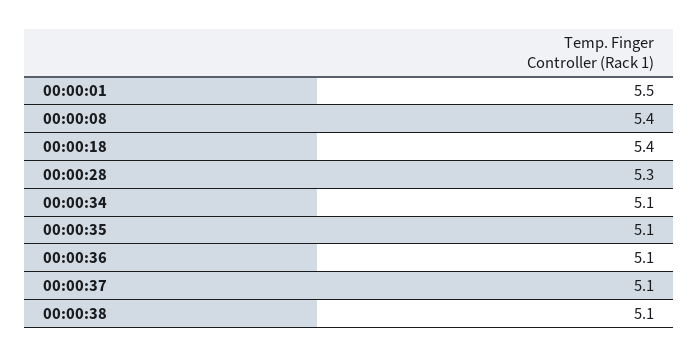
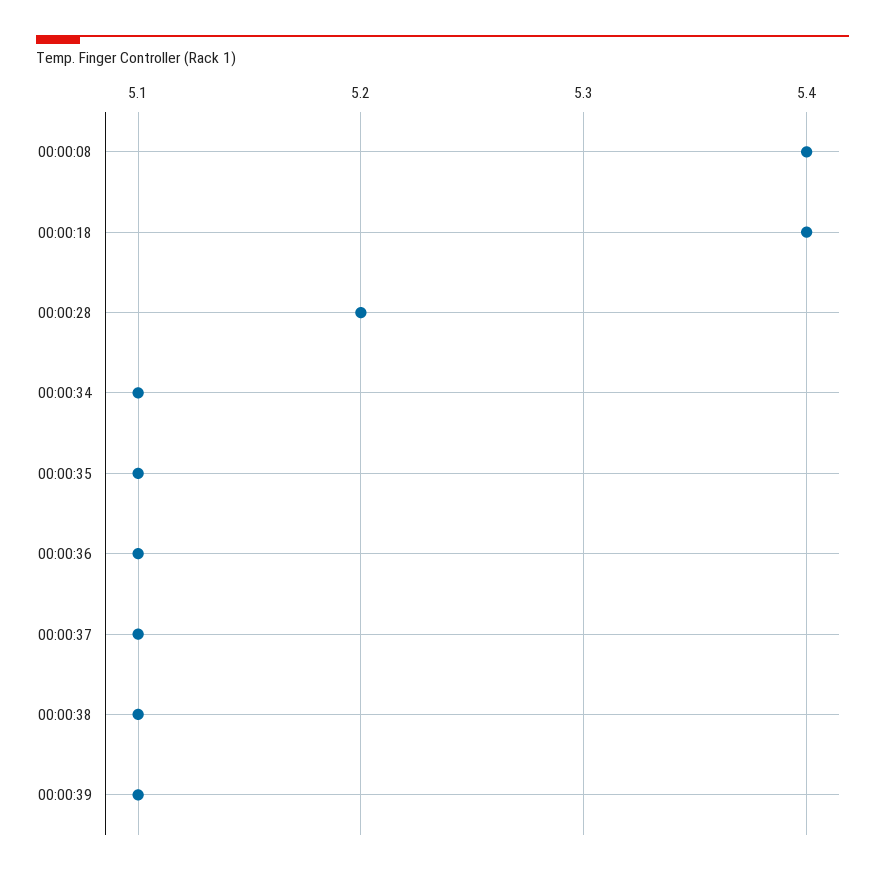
00:00:01: 5.5 -> none
00:00:28: 5.3 -> 5.2
00:00:39: none -> 5.1

